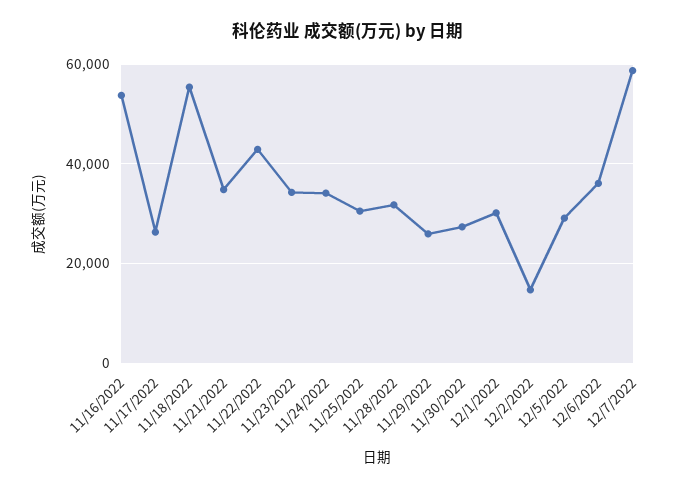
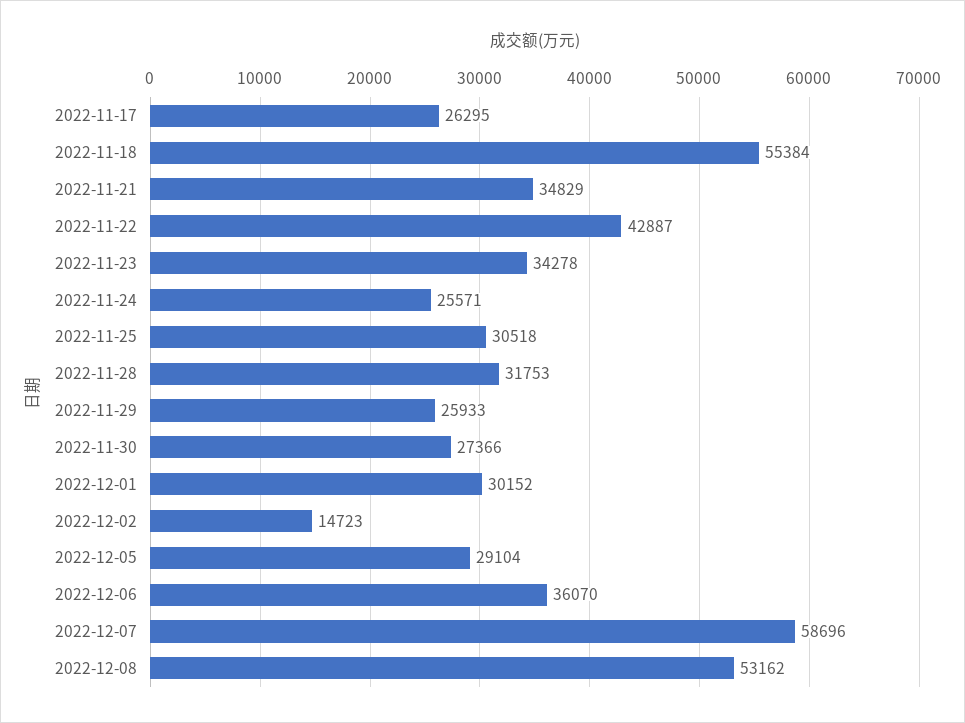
11/16/2022: 54000 -> none
11/24/2022: 34000 -> 25571
2022-12-08: none -> 53162

